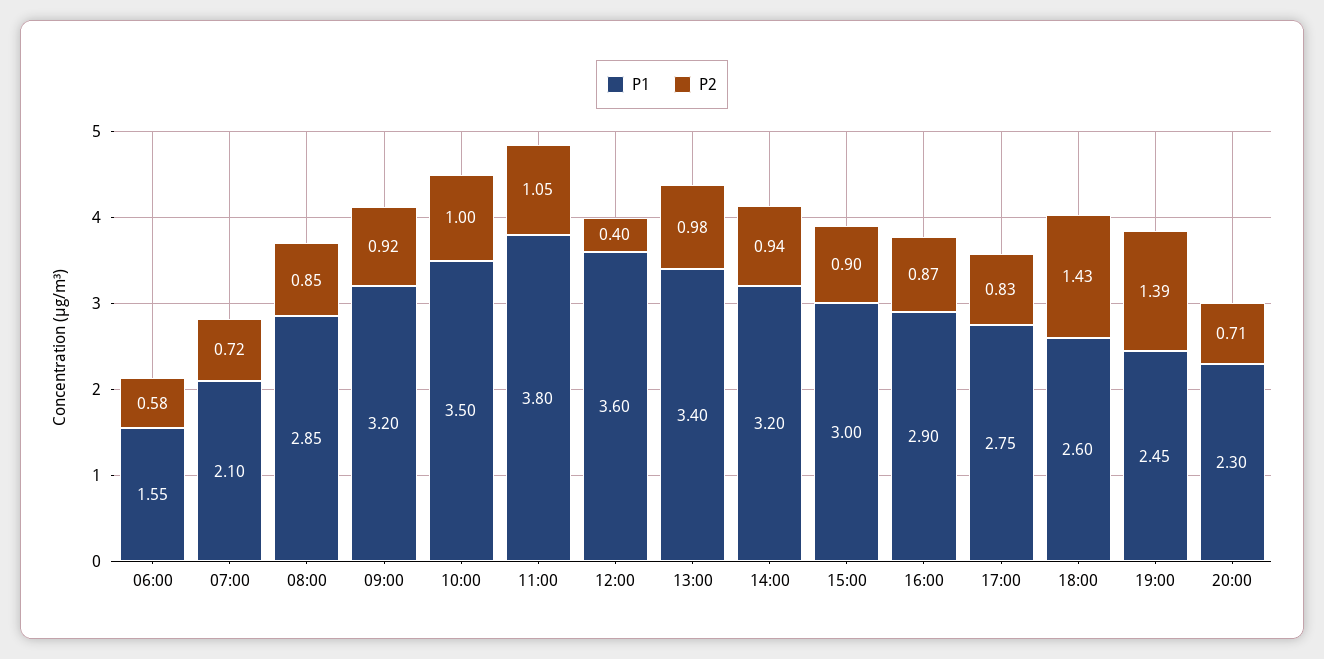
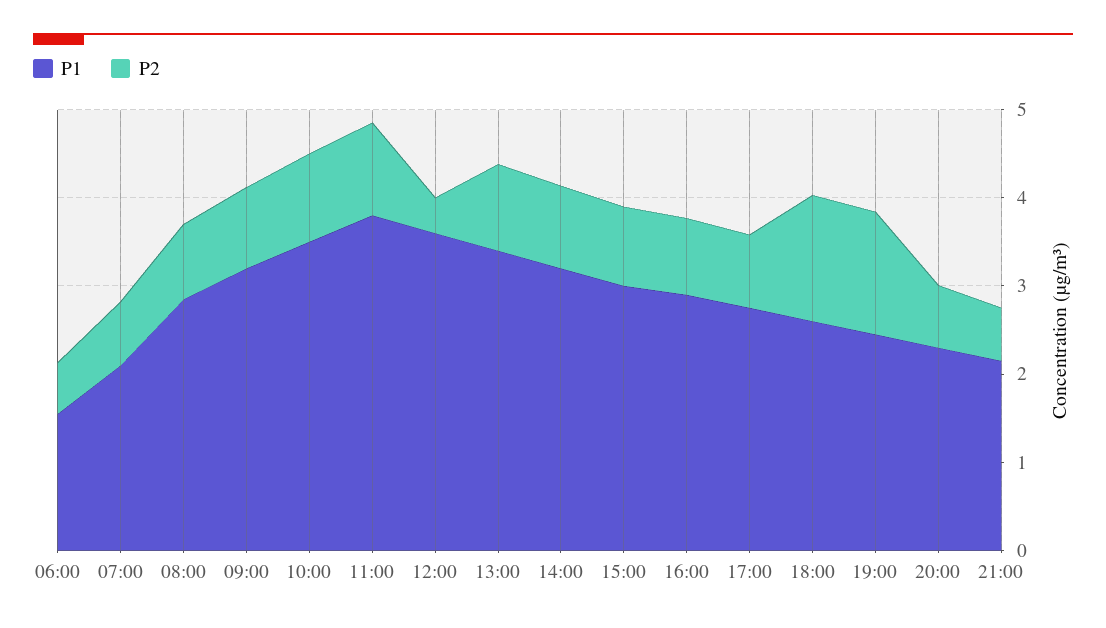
P1, 21:00: none -> 2.2
P2, 21:00: none -> 0.6

